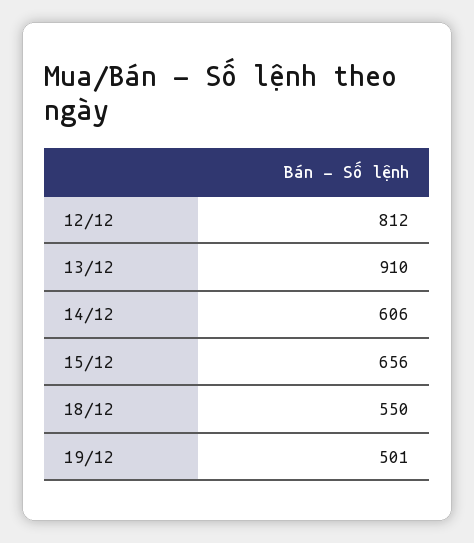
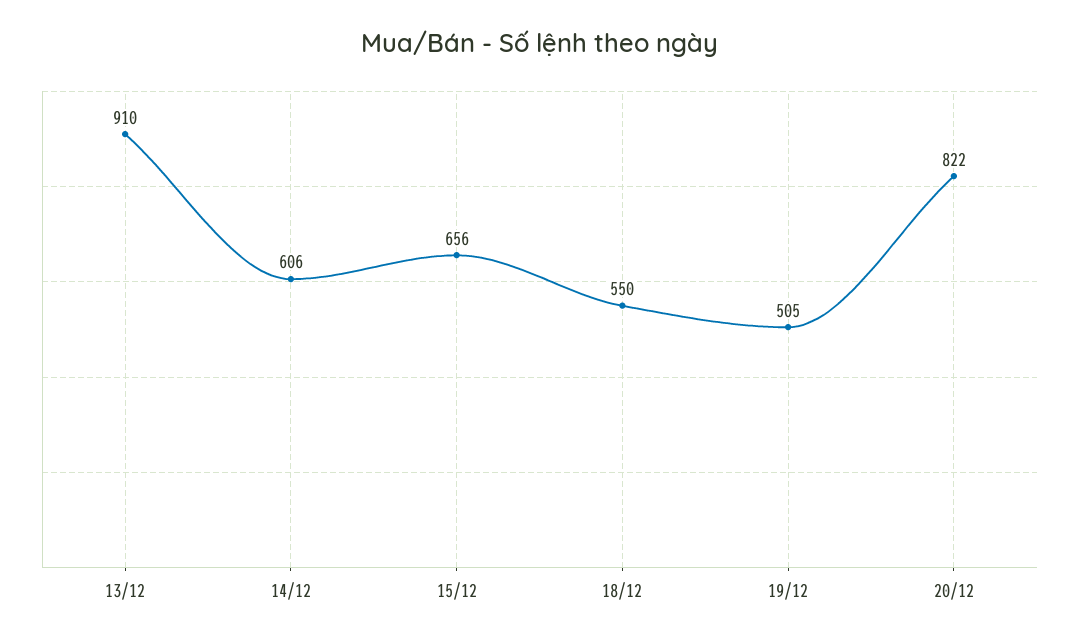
12/12: 812 -> none
19/12: 501 -> 505
20/12: none -> 822

